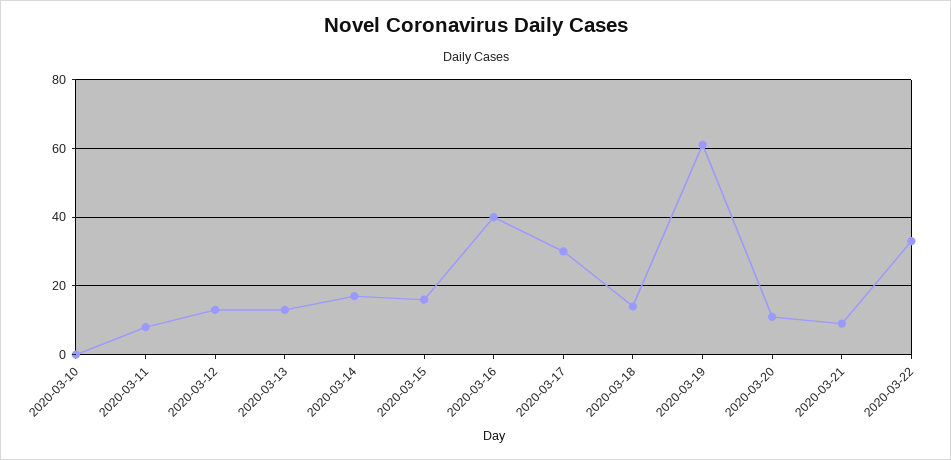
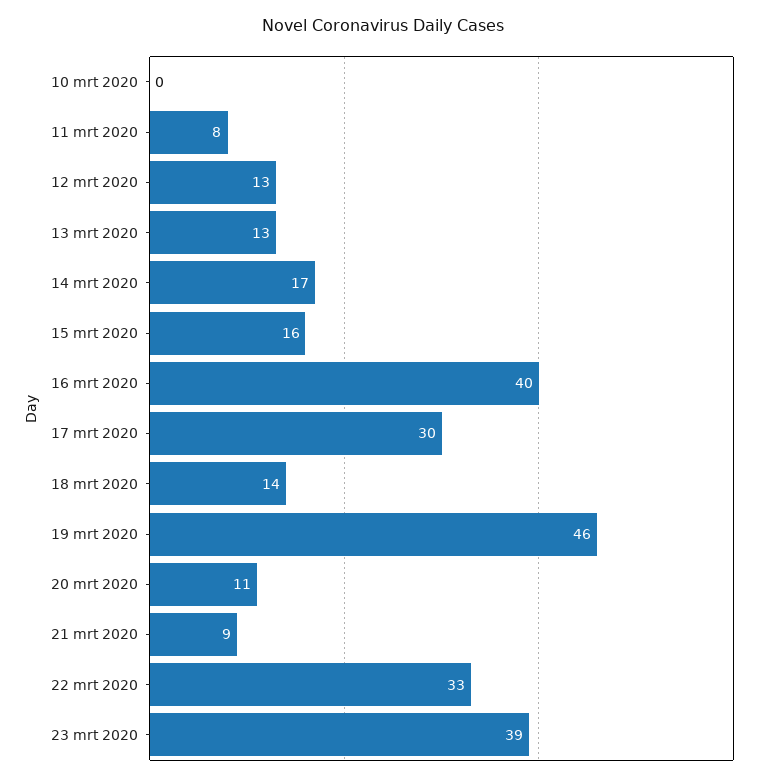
2020-03-19: 60 -> 46
23 mrt 2020: none -> 39

